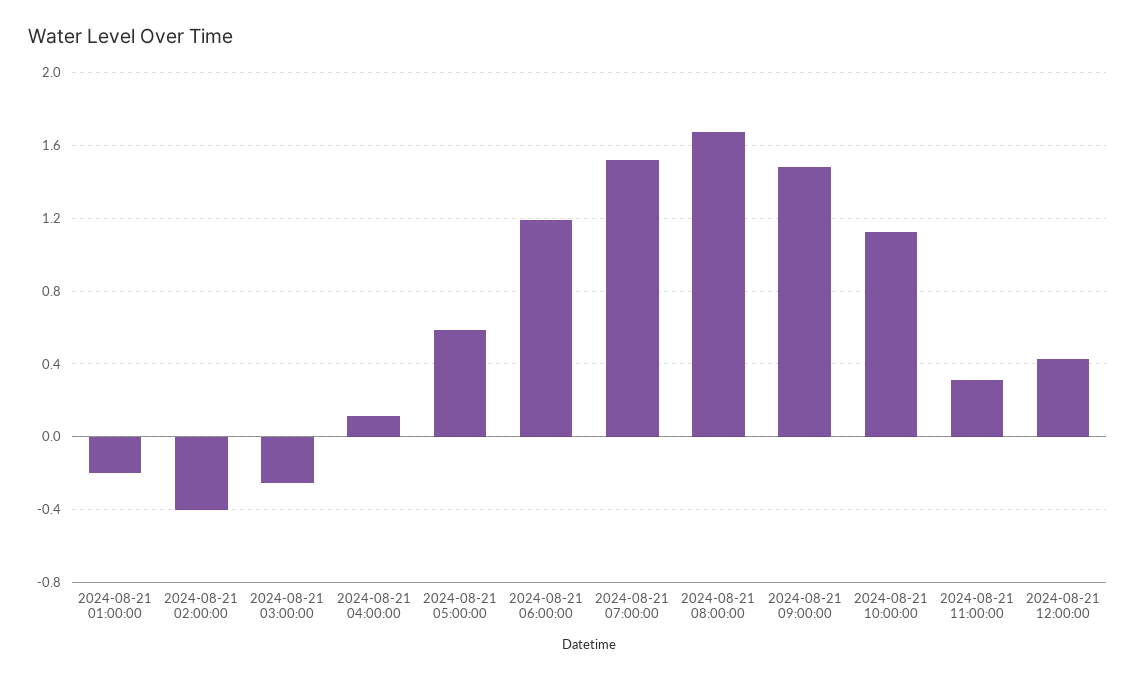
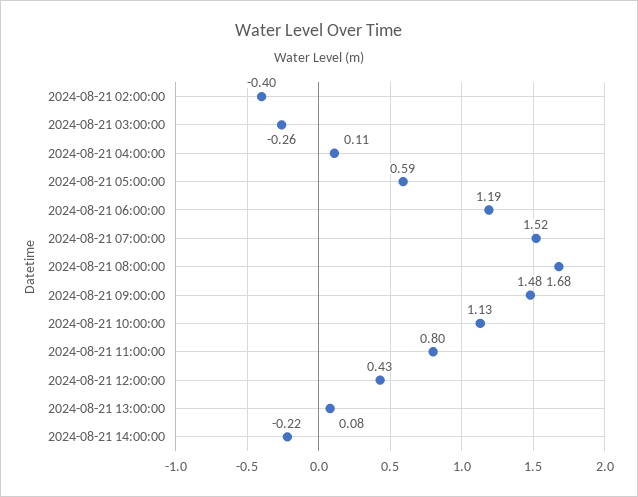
2024-08-21 01:00:00: -0.2 -> none
2024-08-21 11:00:00: 0.3 -> 0.8
2024-08-21 13:00:00: none -> 0.08
2024-08-21 14:00:00: none -> -0.22

